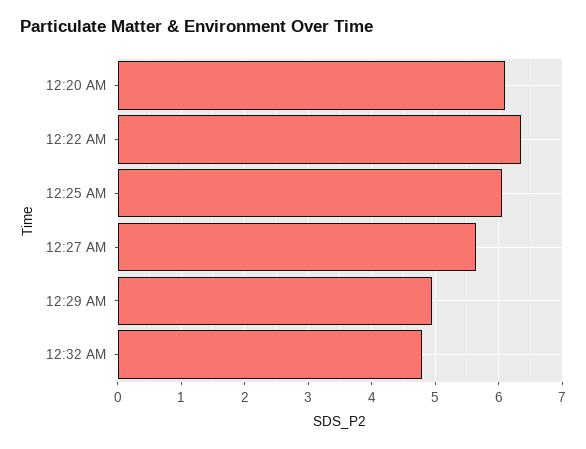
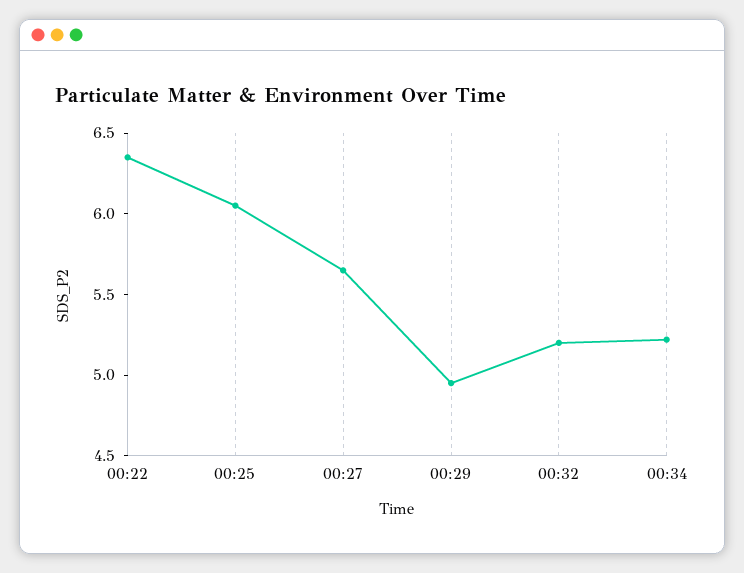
12:20 AM: 6.1 -> none
12:32 AM: 4.8 -> 5.2
00:34: none -> 5.2

